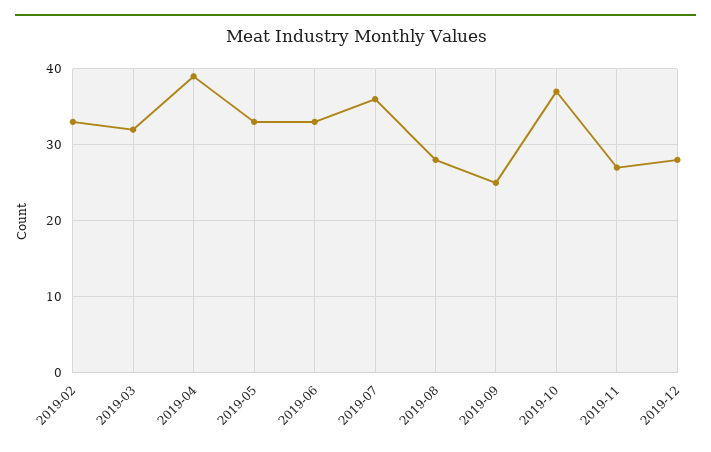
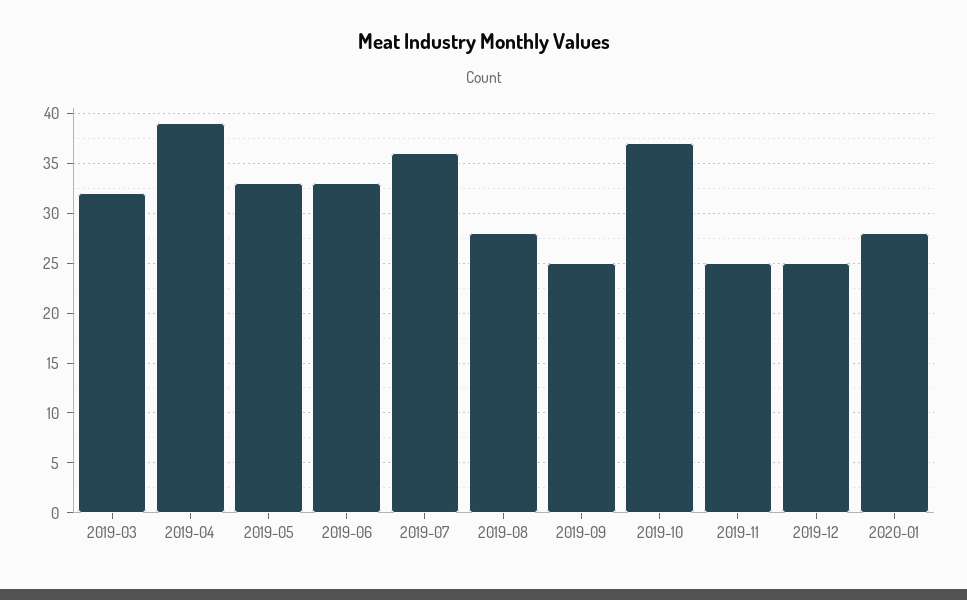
2019-02: 33 -> none
2019-11: 27 -> 25
2019-12: 28 -> 25
2020-01: none -> 28

